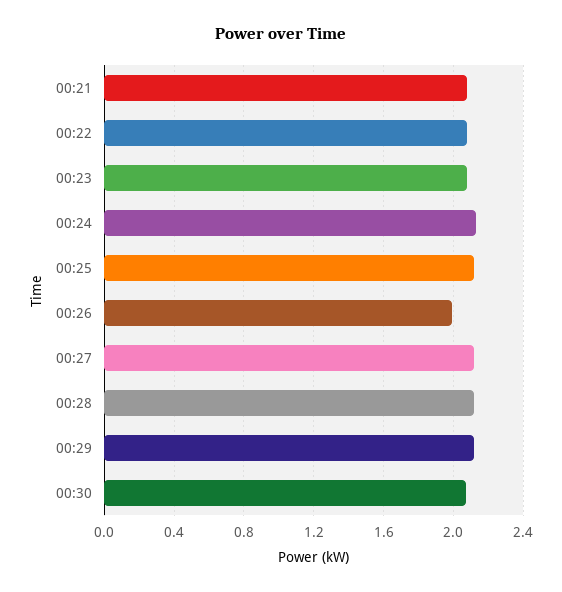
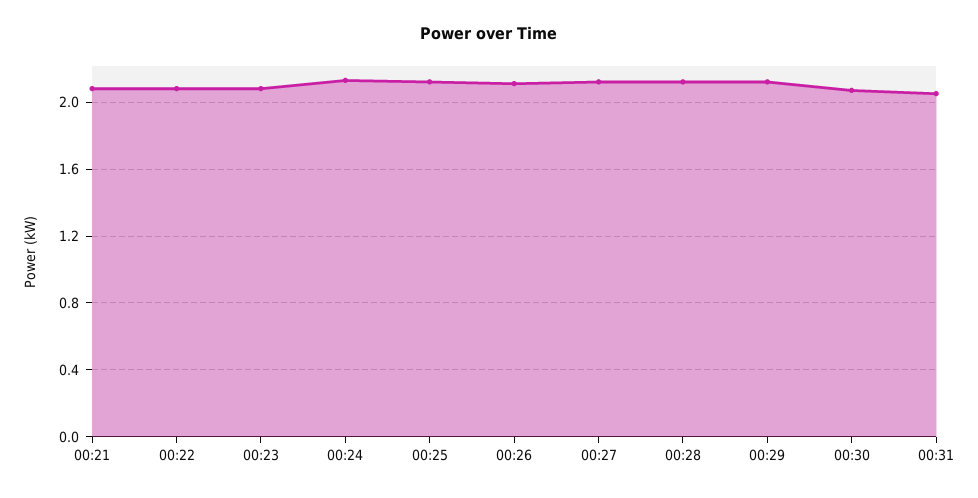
00:26: 2 -> 2.1
00:31: none -> 2.05

